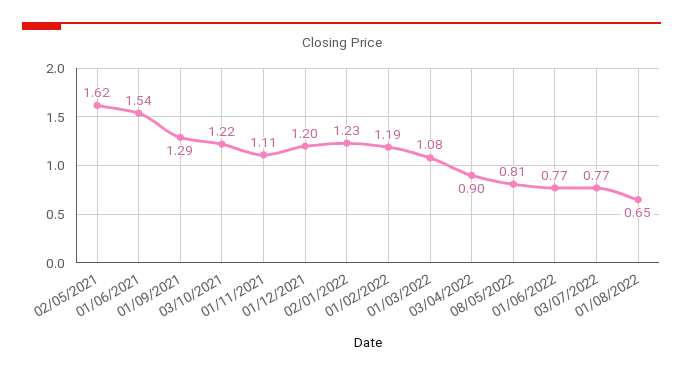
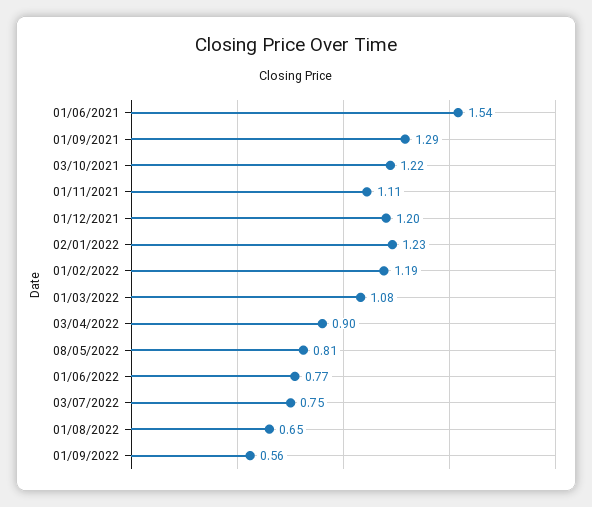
02/05/2021: 1.62 -> none
03/07/2022: 0.77 -> 0.75
01/09/2022: none -> 0.56

